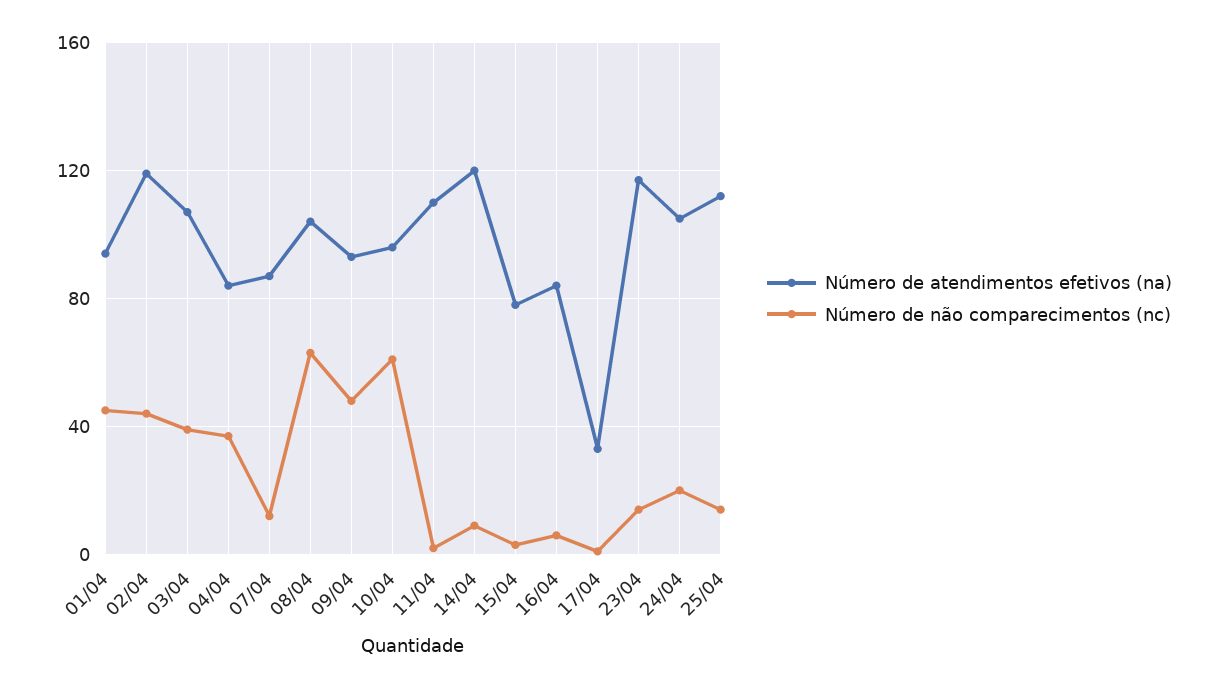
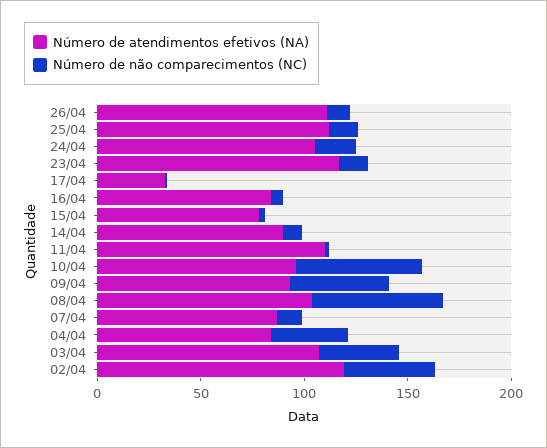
Número de atendimentos efetivos (na), 01/04: 95 -> none
Número de não comparecimentos (nc), 01/04: 45 -> none
Número de atendimentos efetivos (na), 14/04: 120 -> 90
Número de atendimentos efetivos (na), 26/04: none -> 110
Número de não comparecimentos (nc), 26/04: none -> 10

